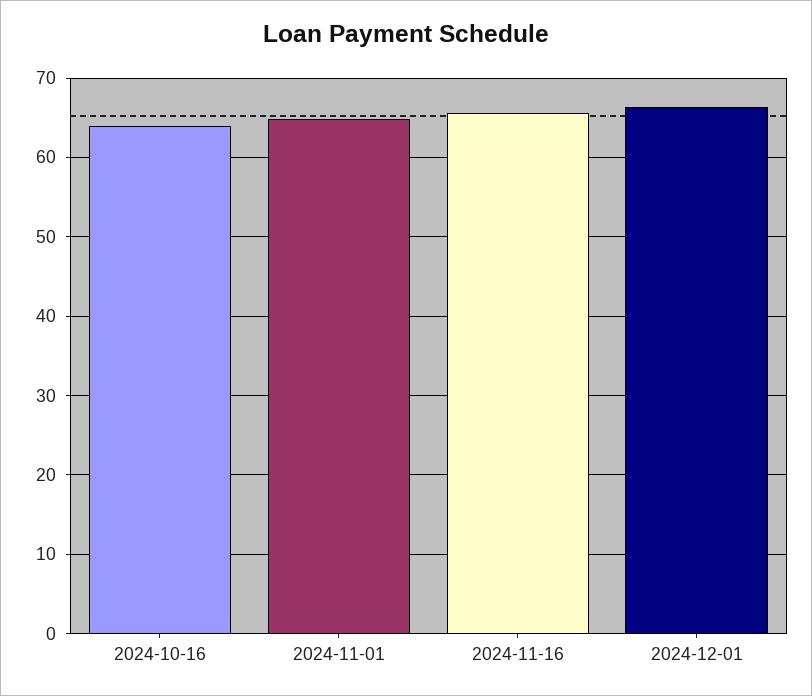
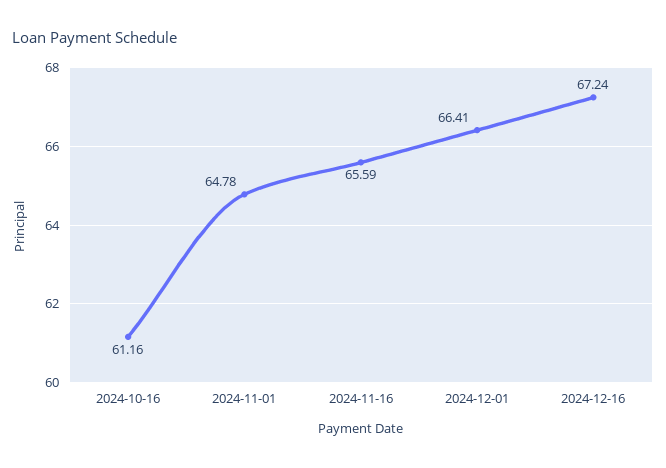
2024-10-16: 64 -> 61.16
2024-12-16: none -> 67.24

